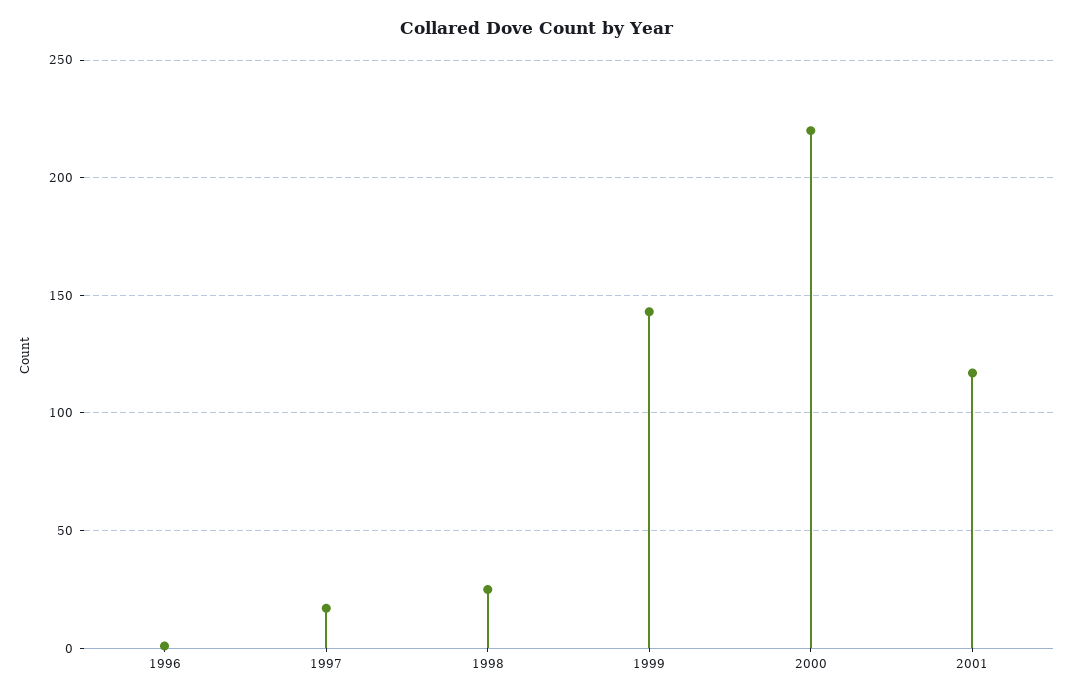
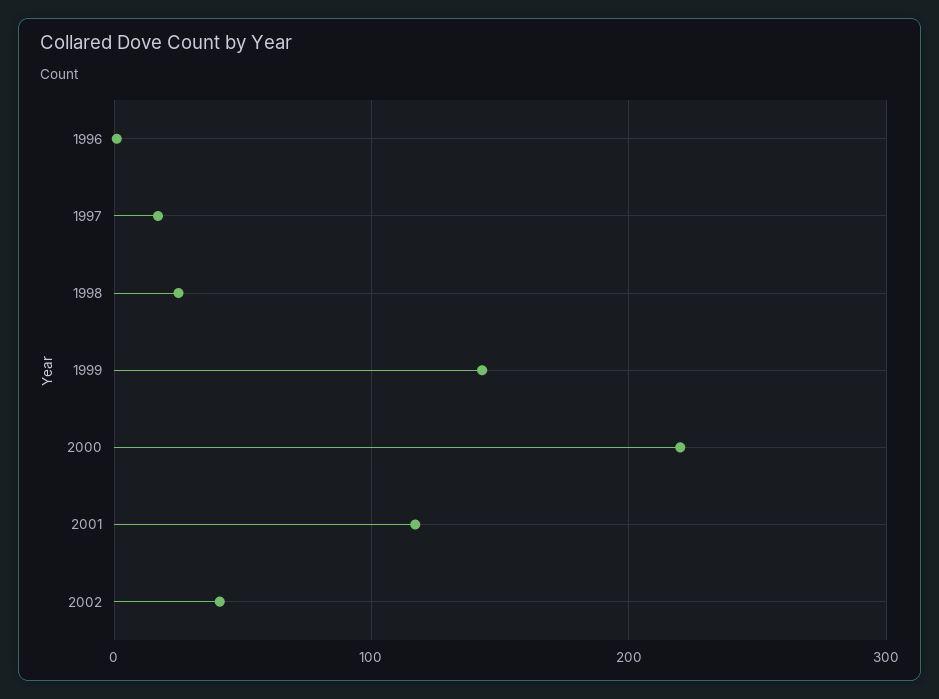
2002: none -> 40

